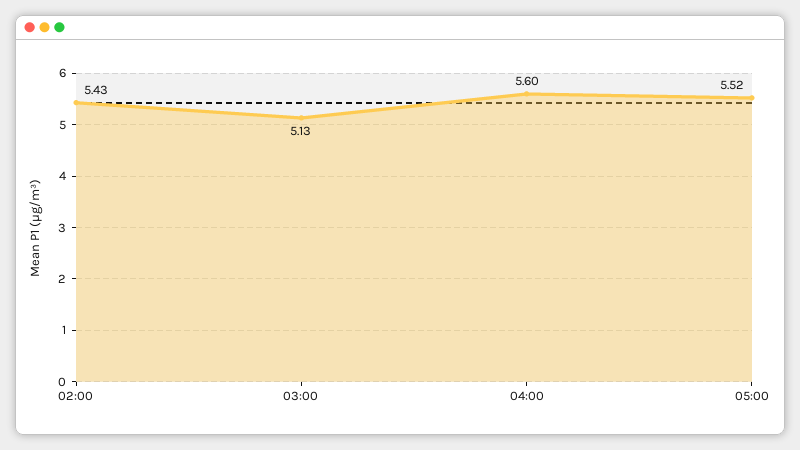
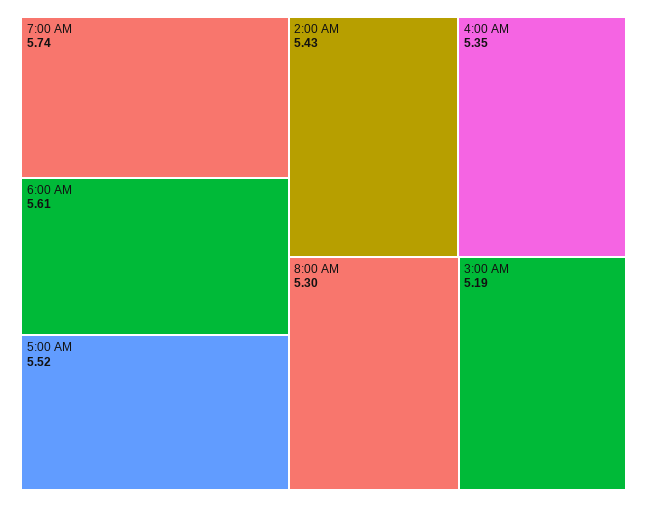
03:00: 5.13 -> 5.19
04:00: 5.6 -> 5.35
7:00 AM: none -> 5.74
6:00 AM: none -> 5.61
8:00 AM: none -> 5.3

